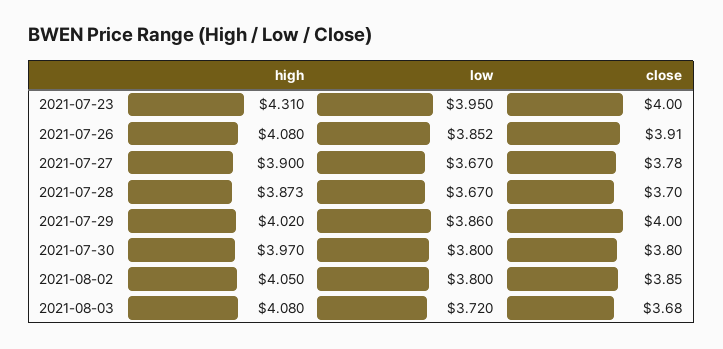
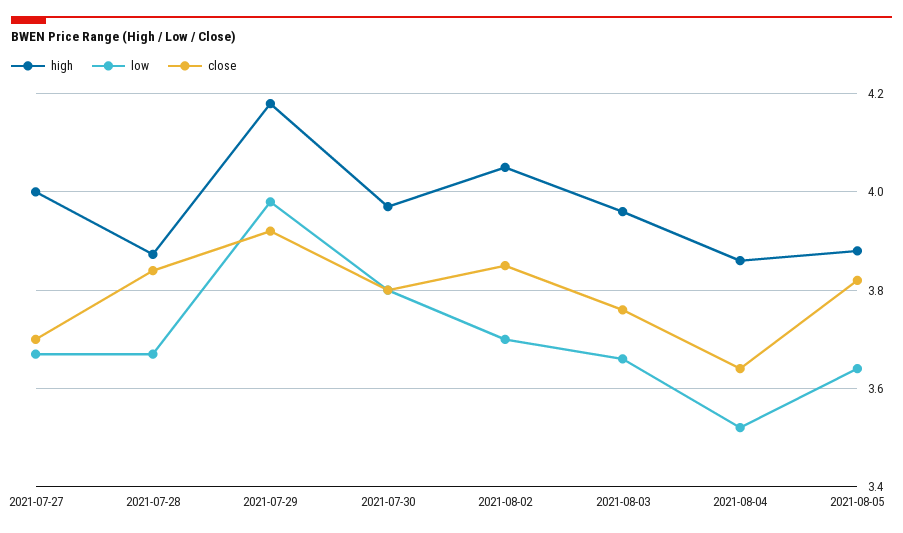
high, 2021-07-23: 4.31 -> none
low, 2021-07-23: 3.95 -> none
close, 2021-07-23: 4 -> none
high, 2021-07-26: 4.08 -> none
low, 2021-07-26: 3.852 -> none
close, 2021-07-26: 3.91 -> none
high, 2021-07-27: 3.9 -> 4
close, 2021-07-27: 3.78 -> 3.7
close, 2021-07-28: 3.7 -> 3.84
high, 2021-07-29: 4.02 -> 4.18
low, 2021-07-29: 3.86 -> 3.98
close, 2021-07-29: 4 -> 3.92
low, 2021-08-02: 3.8 -> 3.7
high, 2021-08-03: 4.08 -> 3.96
low, 2021-08-03: 3.72 -> 3.66
close, 2021-08-03: 3.68 -> 3.76
high, 2021-08-04: none -> 3.86
low, 2021-08-04: none -> 3.52
close, 2021-08-04: none -> 3.64
high, 2021-08-05: none -> 3.88
low, 2021-08-05: none -> 3.64
close, 2021-08-05: none -> 3.82

